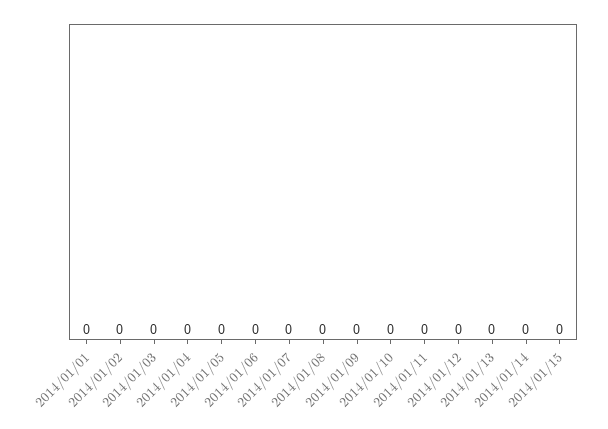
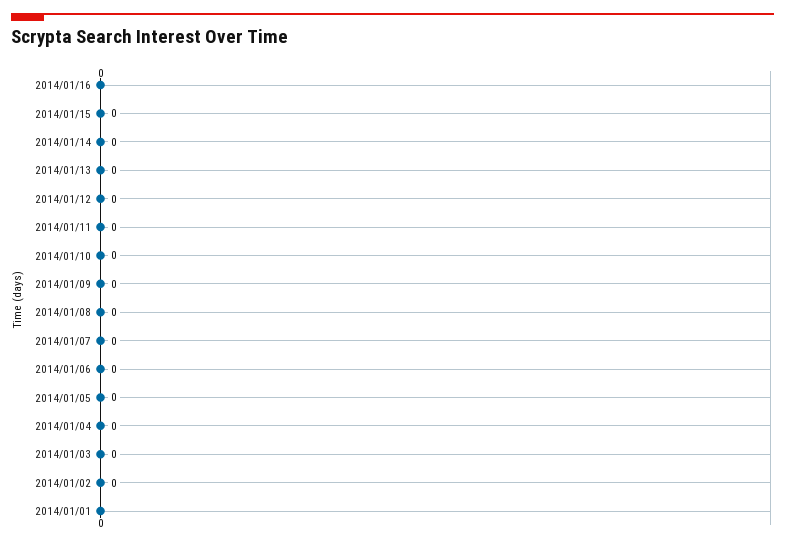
2014/01/16: none -> 0

